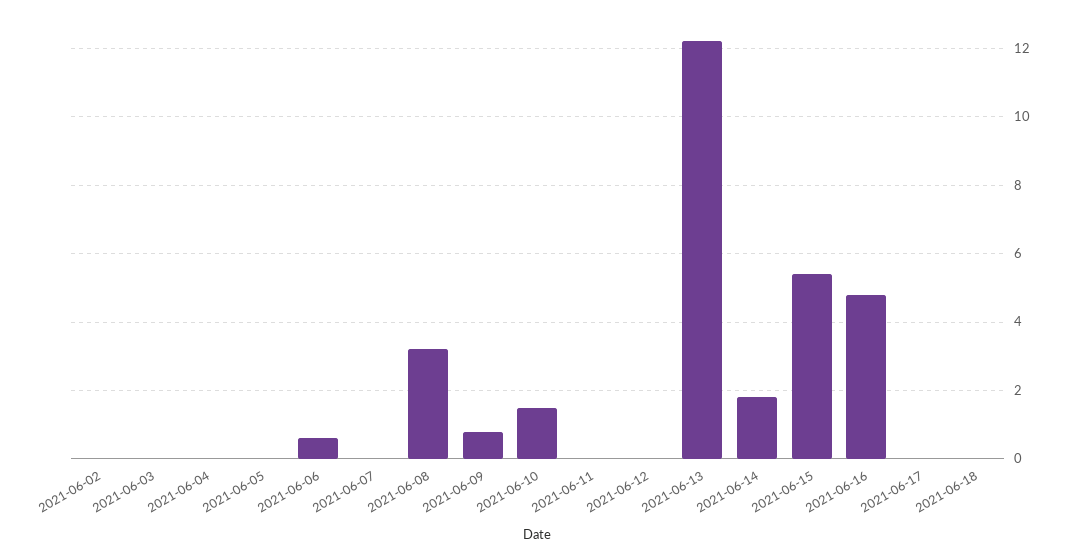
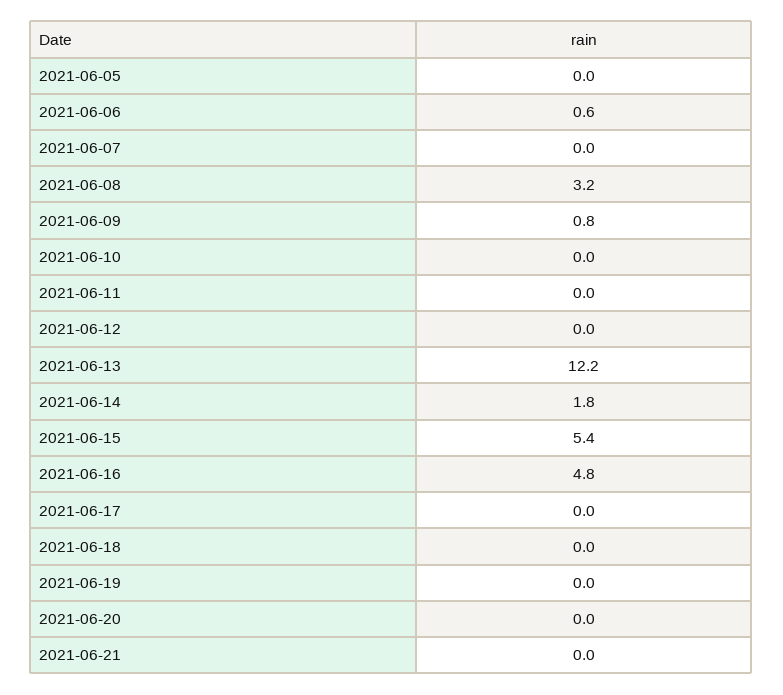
2021-06-02: 0 -> none
2021-06-03: 0 -> none
2021-06-04: 0 -> none
2021-06-10: 1.5 -> 0
2021-06-19: none -> 0
2021-06-20: none -> 0
2021-06-21: none -> 0

